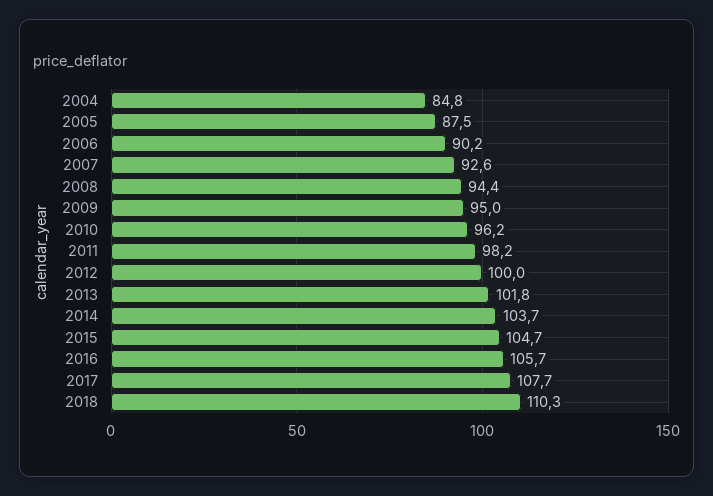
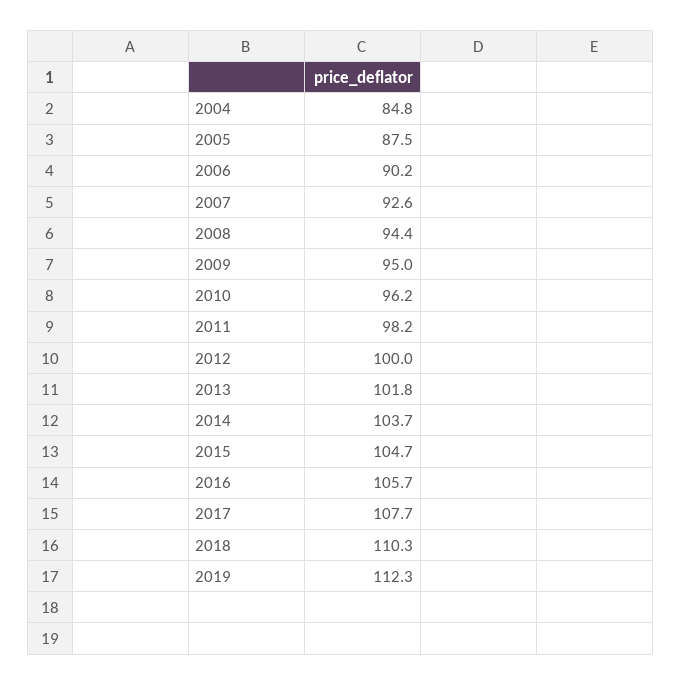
2019: none -> 112.3

